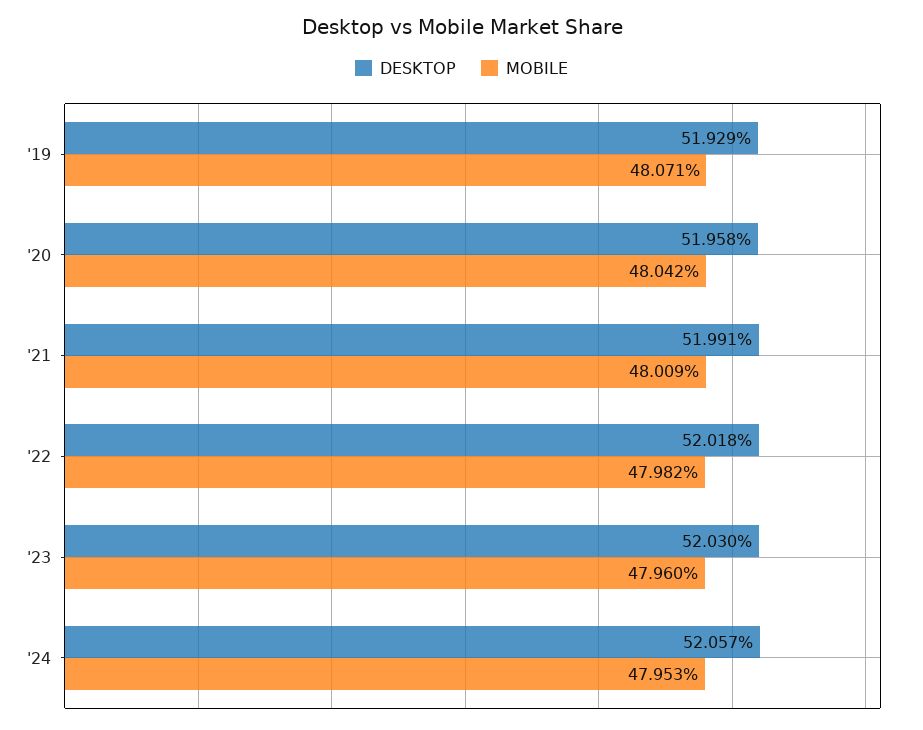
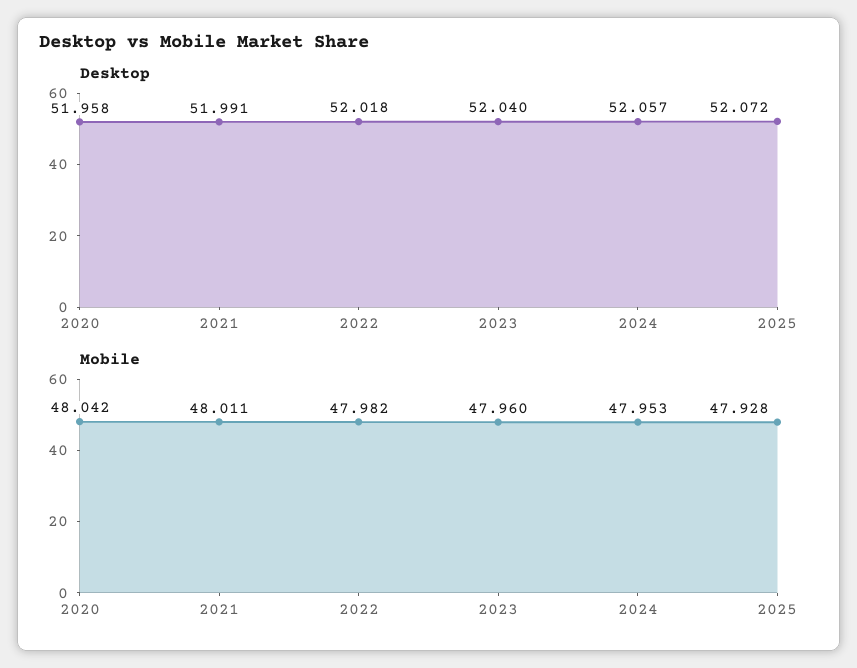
DESKTOP, '19: 51.929 -> none
MOBILE, '19: 48.071 -> none
MOBILE, '21: 48.009 -> 48.011
DESKTOP, '23: 52.03 -> 52.04
DESKTOP, 2025: none -> 52.072
MOBILE, 2025: none -> 47.928

